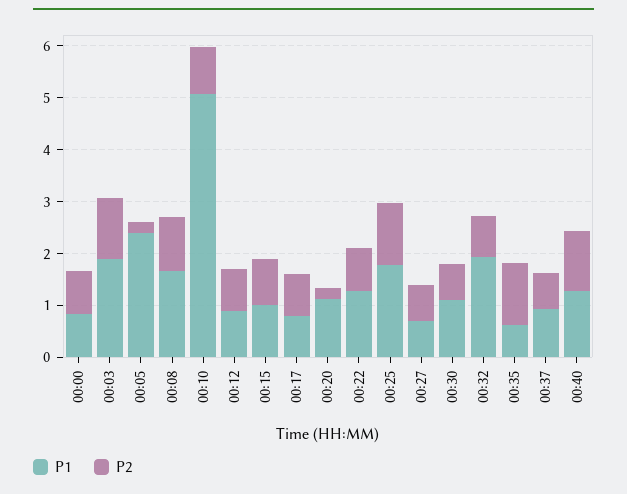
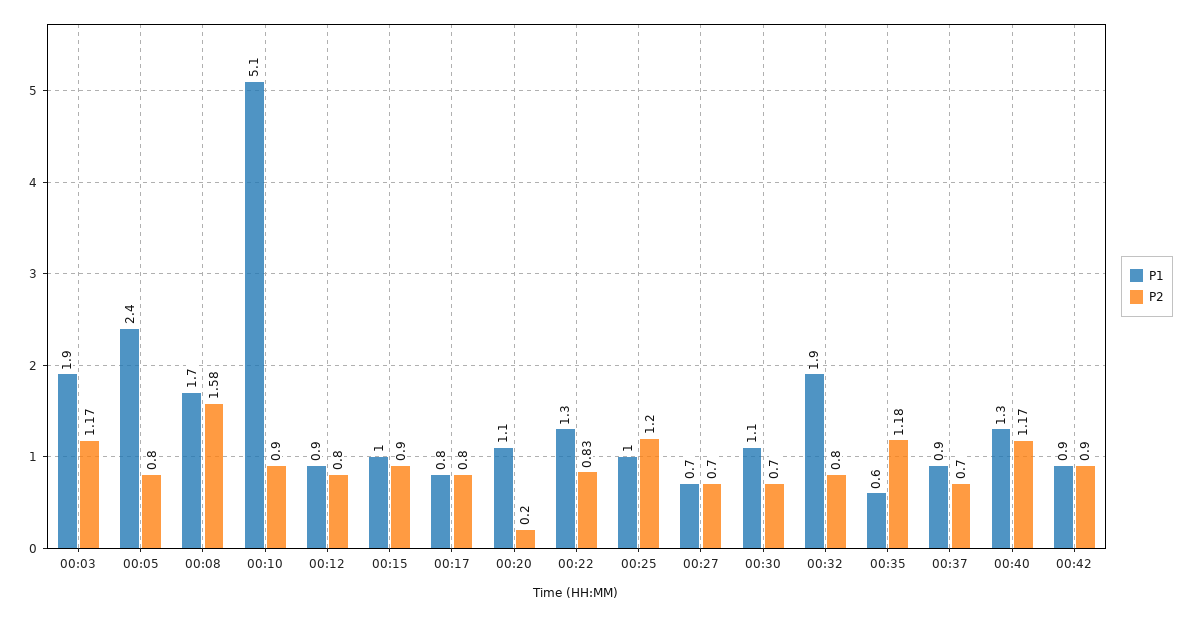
P1, 00:00: 0.8 -> none
P2, 00:00: 0.8 -> none
P2, 00:05: 0.2 -> 0.8
P2, 00:08: 1 -> 1.58
P1, 00:25: 1.8 -> 1
P1, 00:42: none -> 0.9
P2, 00:42: none -> 0.9

